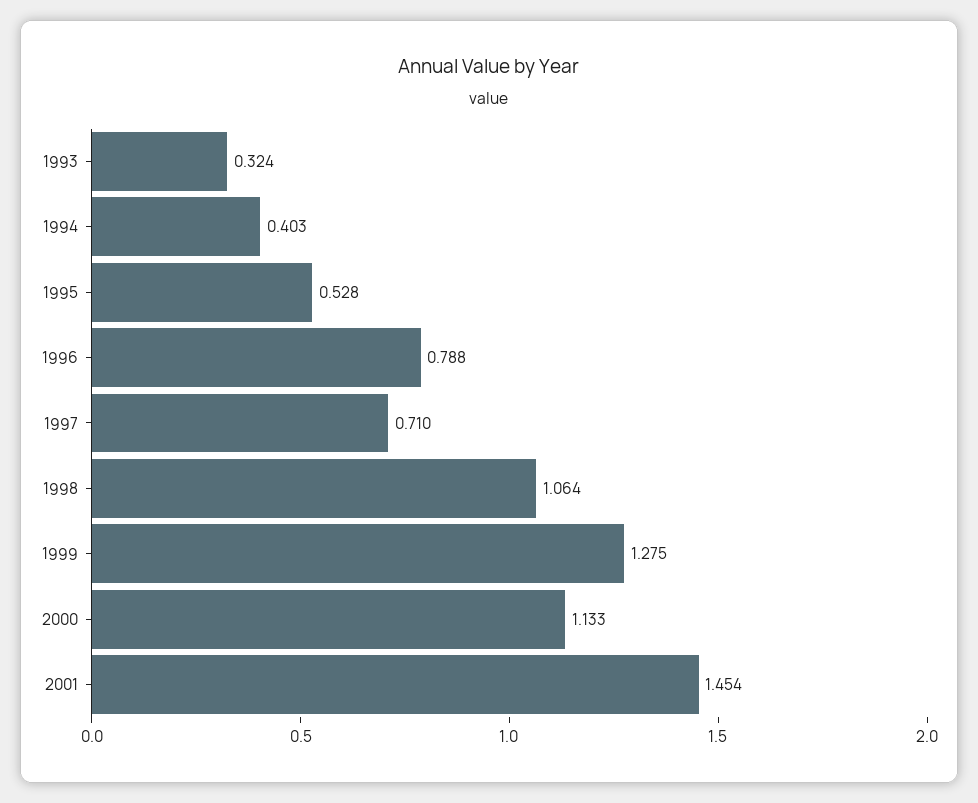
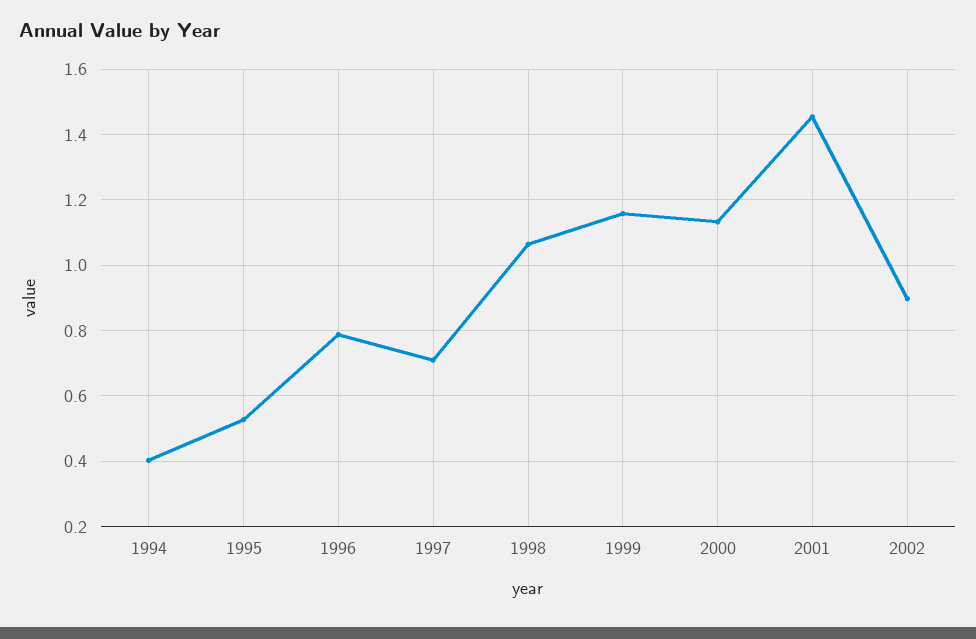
1993: 0.324 -> none
1999: 1.275 -> 1.16
2002: none -> 0.9

